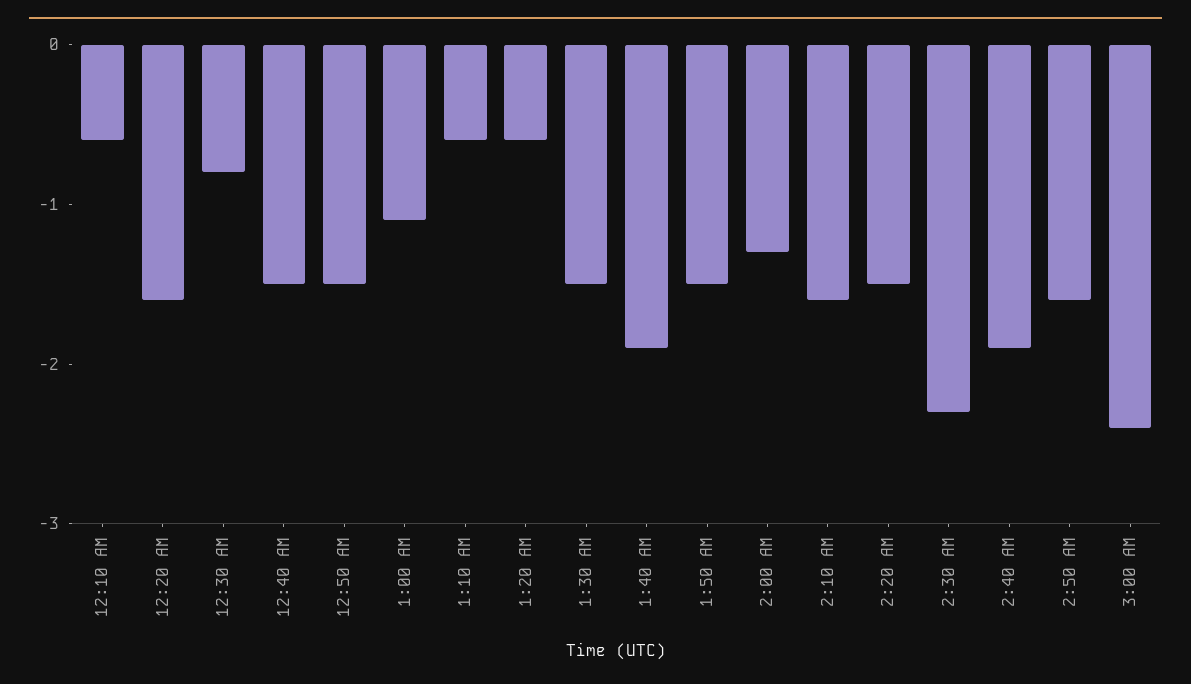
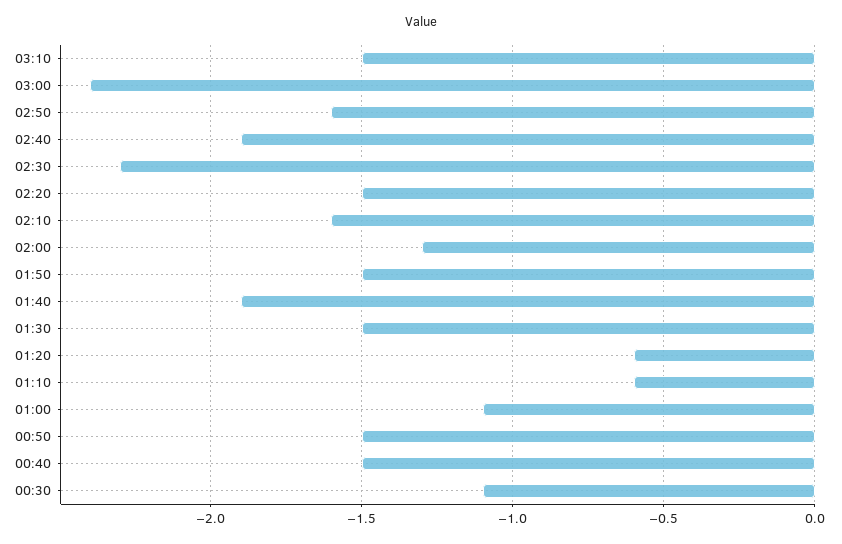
12:10 AM: -0.6 -> none
12:20 AM: -1.6 -> none
12:30 AM: -0.8 -> -1.1
03:10: none -> -1.5

